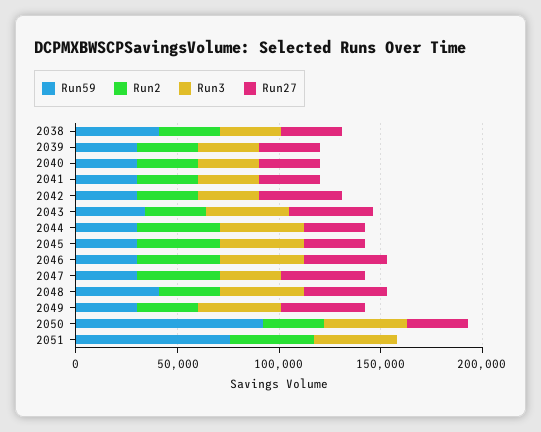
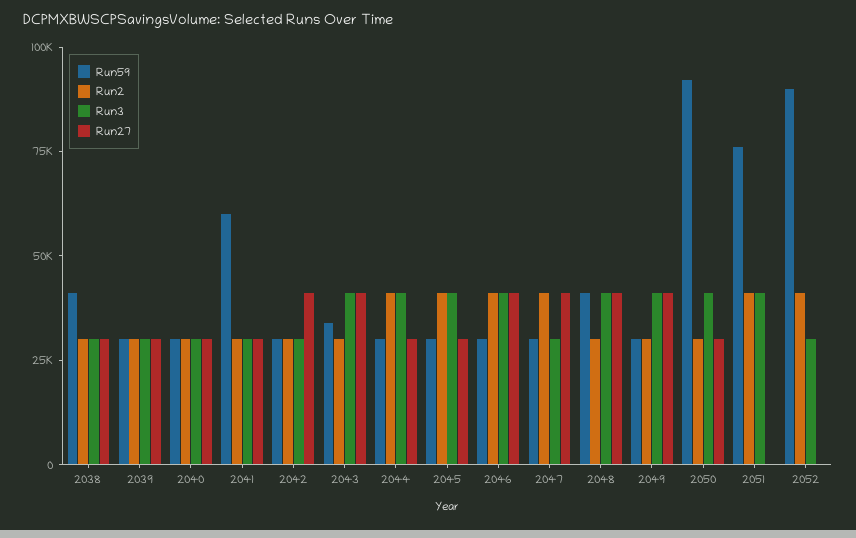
Run59, 2041: 30000 -> 60000
Run59, 2052: none -> 90000
Run2, 2052: none -> 40000
Run3, 2052: none -> 30000
Run27, 2052: none -> 0

